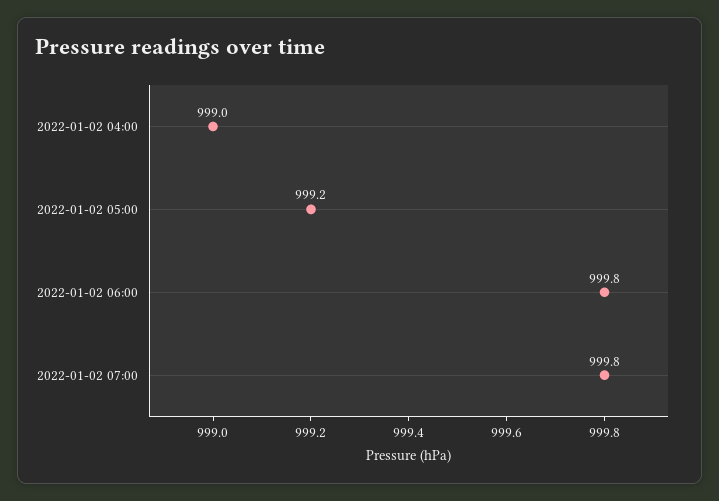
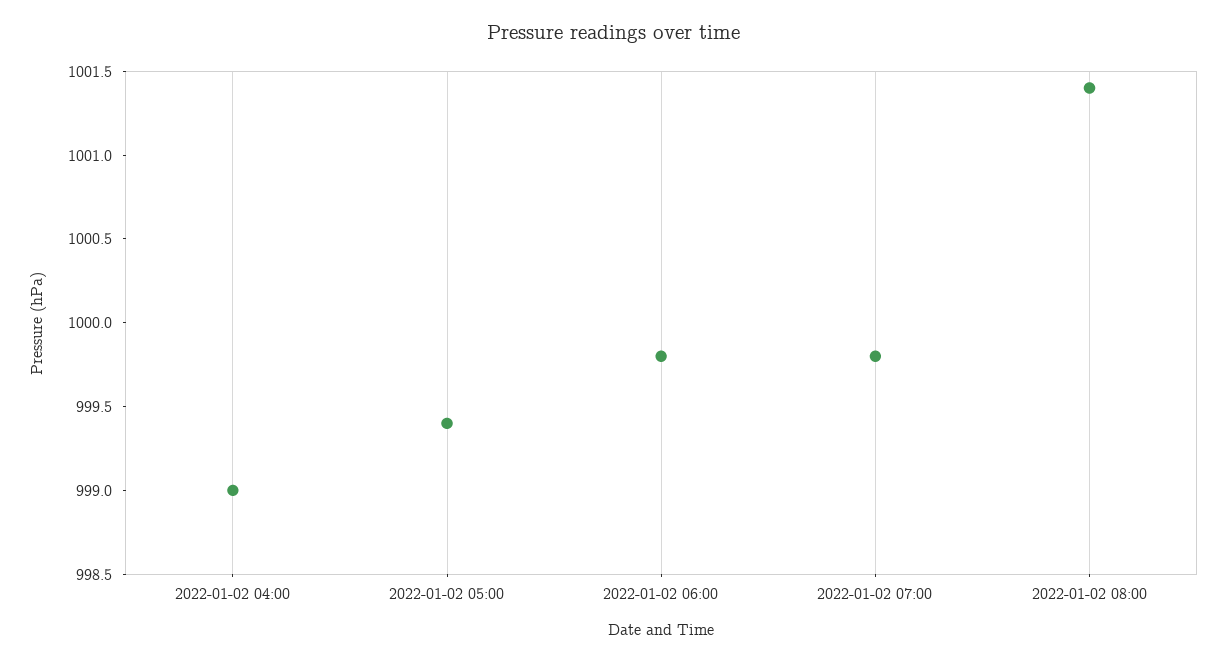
2022-01-02 05:00: 999.2 -> 999.4
2022-01-02 08:00: none -> 1001.4

